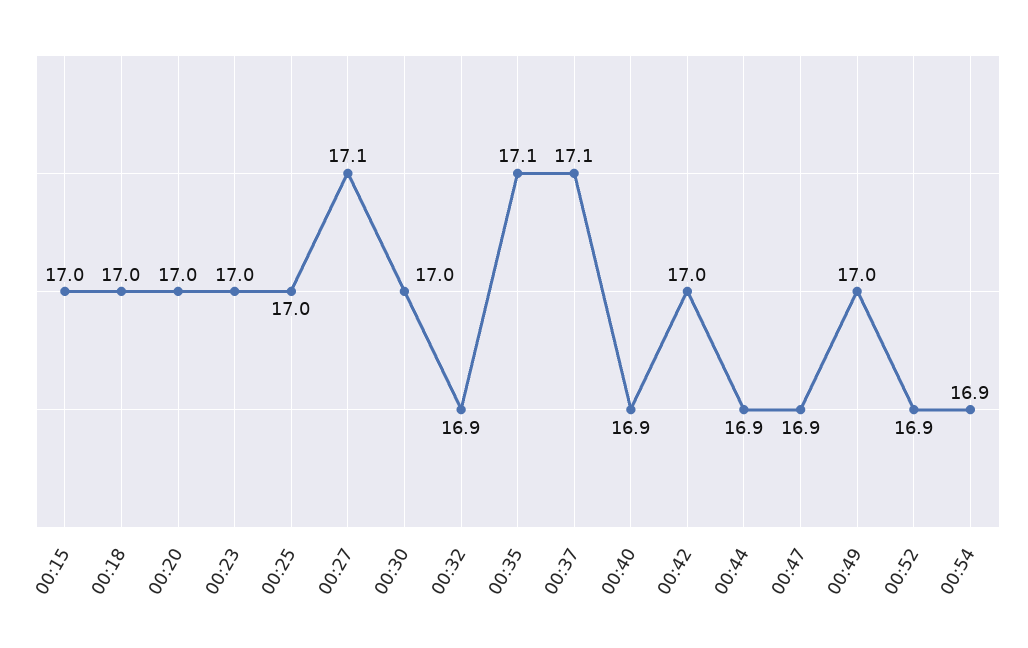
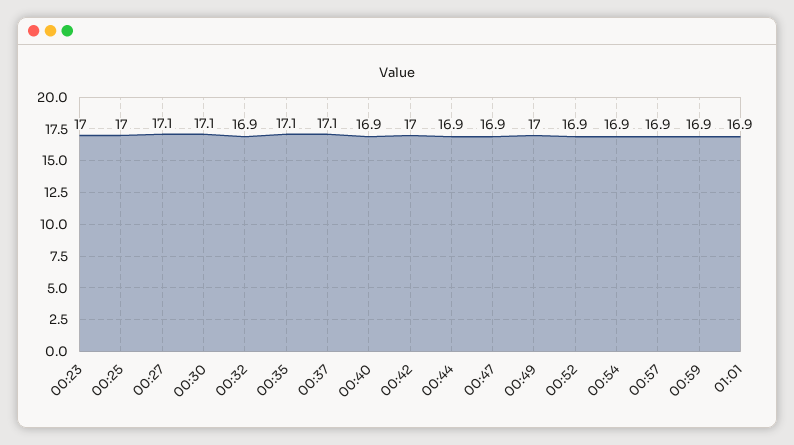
00:15: 17 -> none
00:18: 17 -> none
00:20: 17 -> none
00:30: 17 -> 17.1
00:57: none -> 16.9
00:59: none -> 16.9
01:01: none -> 16.9

